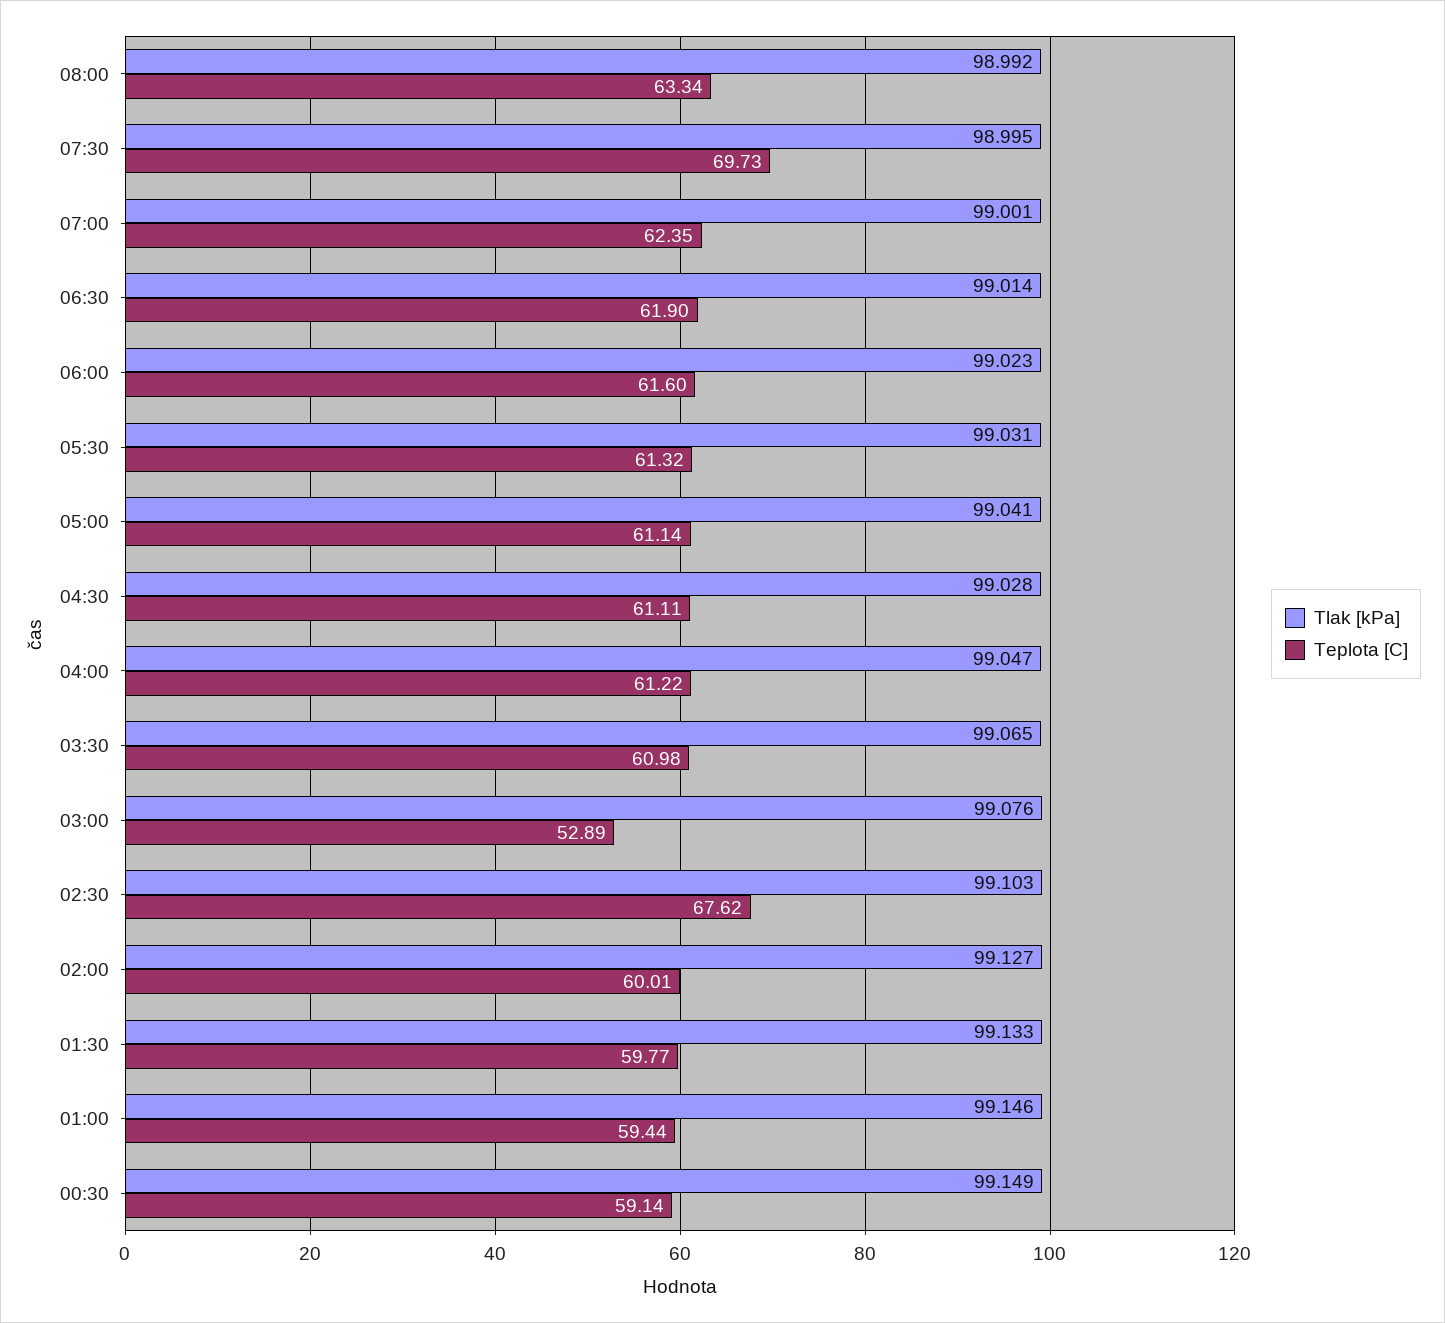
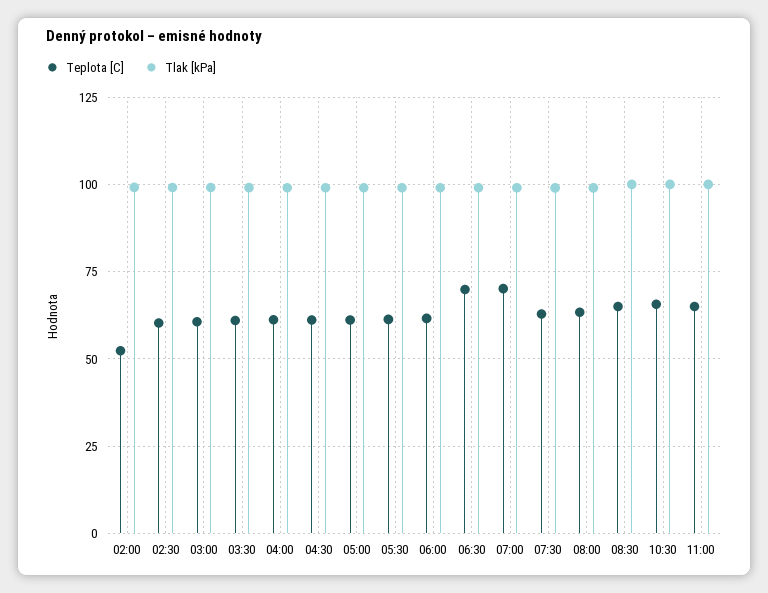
Teplota [C], 07:30: 69.73 -> 62.5
Teplota [C], 07:00: 62.35 -> 70
Teplota [C], 06:30: 61.9 -> 70
Teplota [C], 03:00: 52.89 -> 60
Teplota [C], 02:30: 67.62 -> 60
Teplota [C], 02:00: 60.01 -> 52.5
Tlak [kPa], 01:30: 99.133 -> none
Teplota [C], 01:30: 59.77 -> none
Tlak [kPa], 01:00: 99.146 -> none
Teplota [C], 01:00: 59.44 -> none
Tlak [kPa], 00:30: 99.149 -> none
Teplota [C], 00:30: 59.14 -> none
Teplota [C], 08:30: none -> 65
Tlak [kPa], 08:30: none -> 100
Teplota [C], 10:30: none -> 65
Tlak [kPa], 10:30: none -> 100
Teplota [C], 11:00: none -> 65
Tlak [kPa], 11:00: none -> 100

